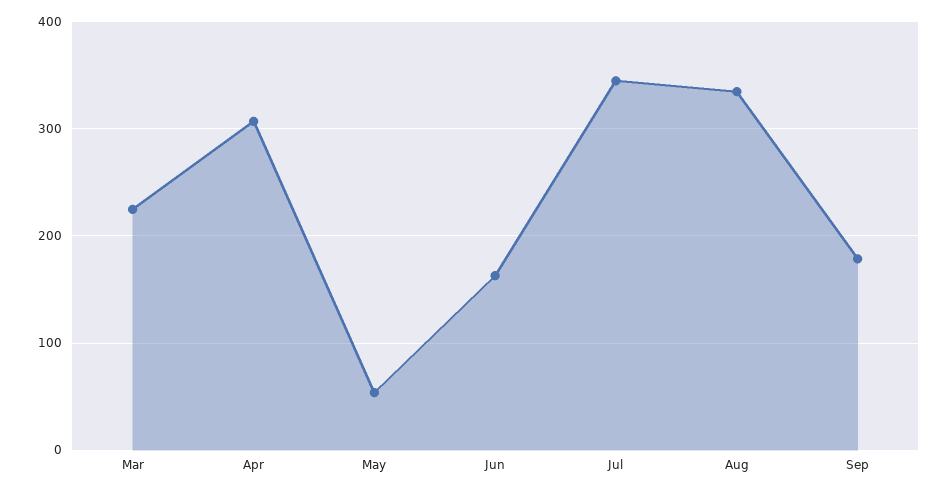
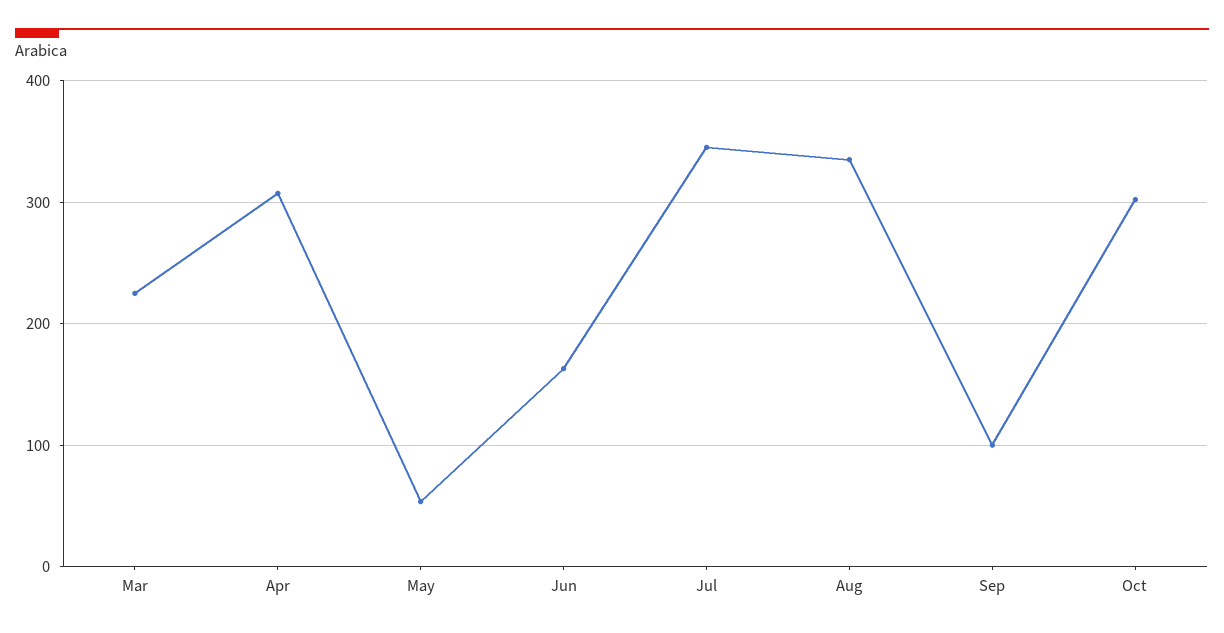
Sep: 180 -> 100
Oct: none -> 300

